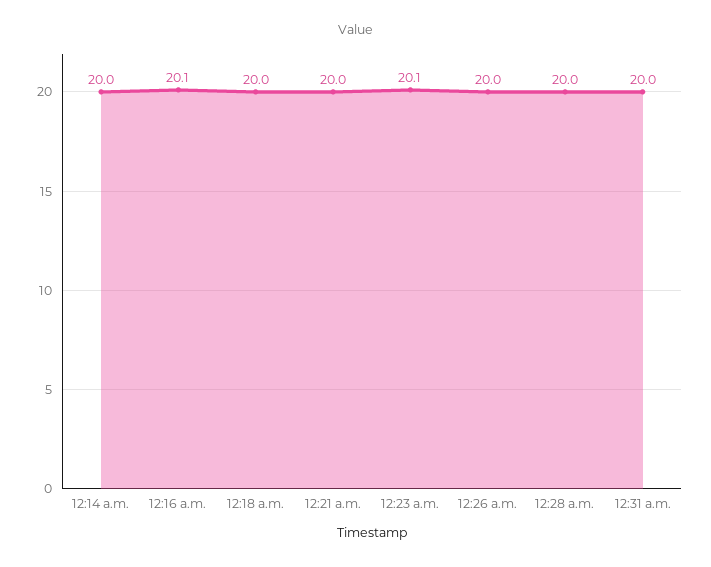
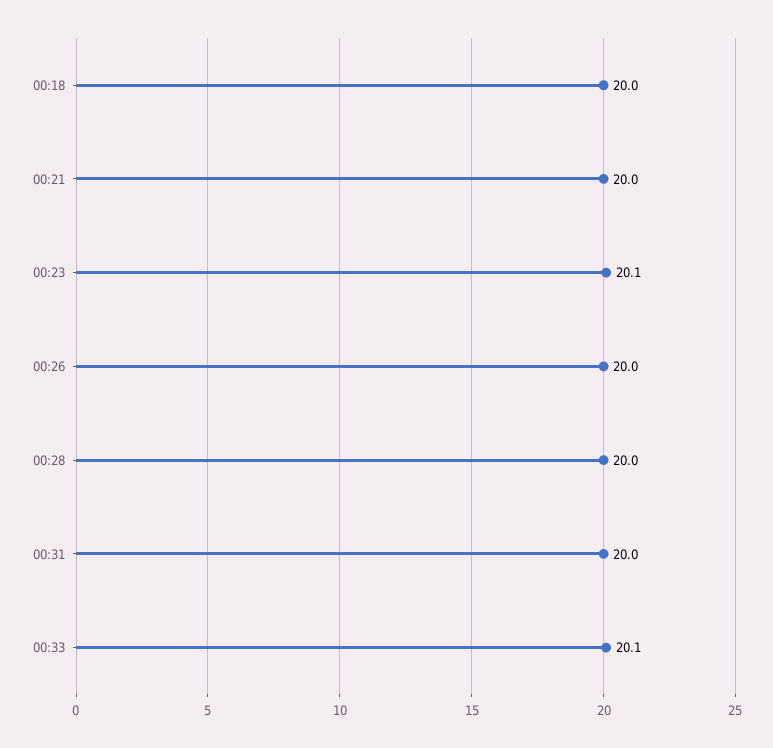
12:14 a.m.: 20 -> none
12:16 a.m.: 20.1 -> none
00:33: none -> 20.1

